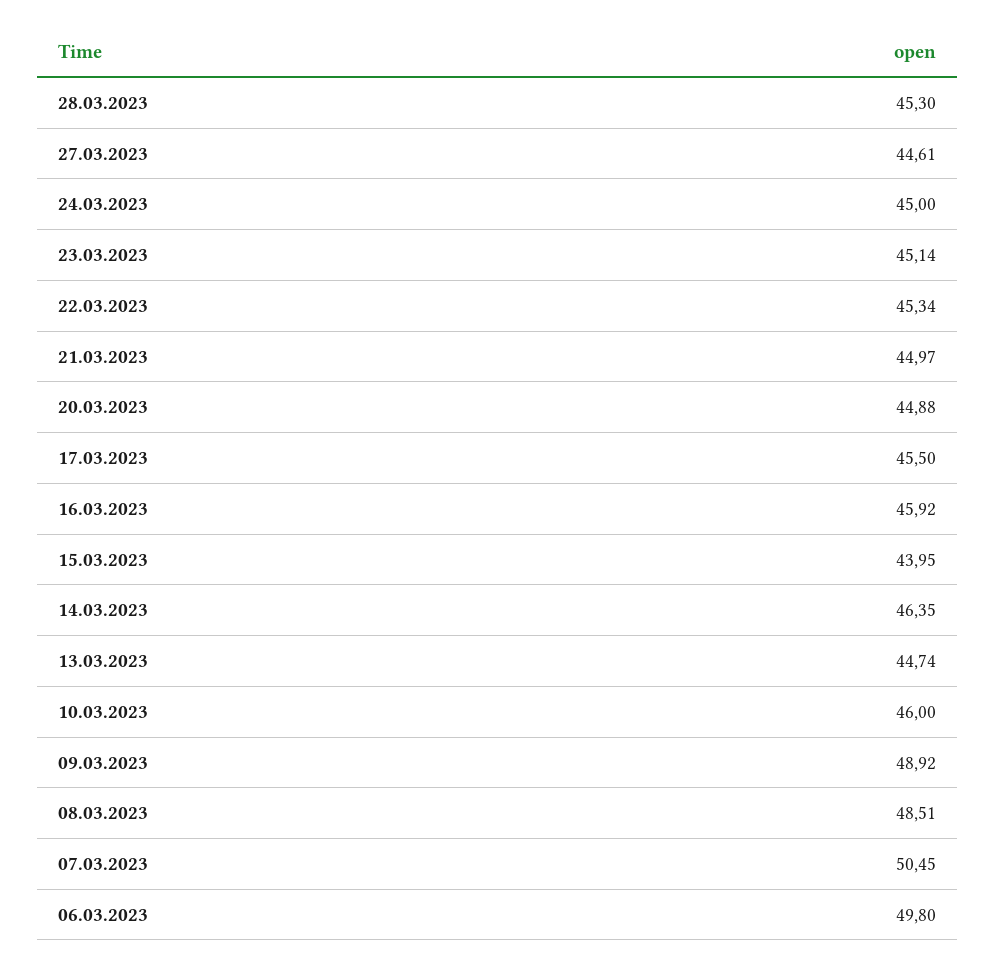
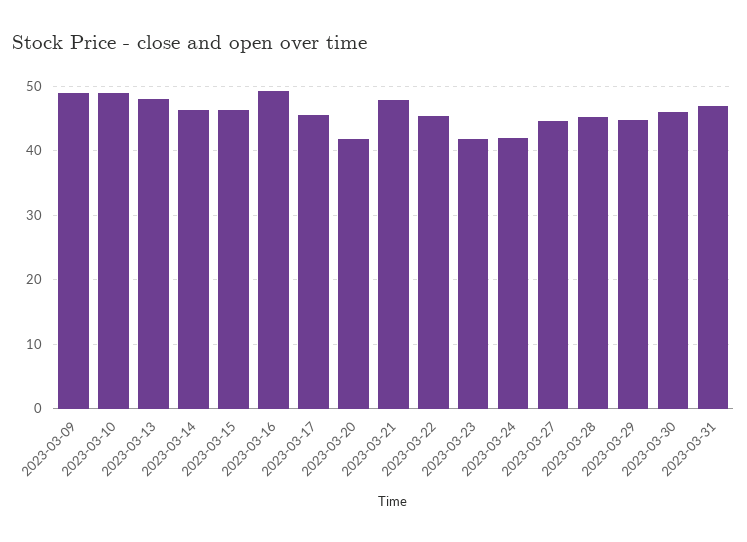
24.03.2023: 45 -> 42
23.03.2023: 45.14 -> 42
21.03.2023: 44.97 -> 48
20.03.2023: 44.88 -> 42
16.03.2023: 45.92 -> 49
15.03.2023: 43.95 -> 46
13.03.2023: 44.74 -> 48
10.03.2023: 46 -> 49
08.03.2023: 48.51 -> none
07.03.2023: 50.45 -> none
06.03.2023: 49.8 -> none
2023-03-29: none -> 45
2023-03-30: none -> 46
2023-03-31: none -> 47

